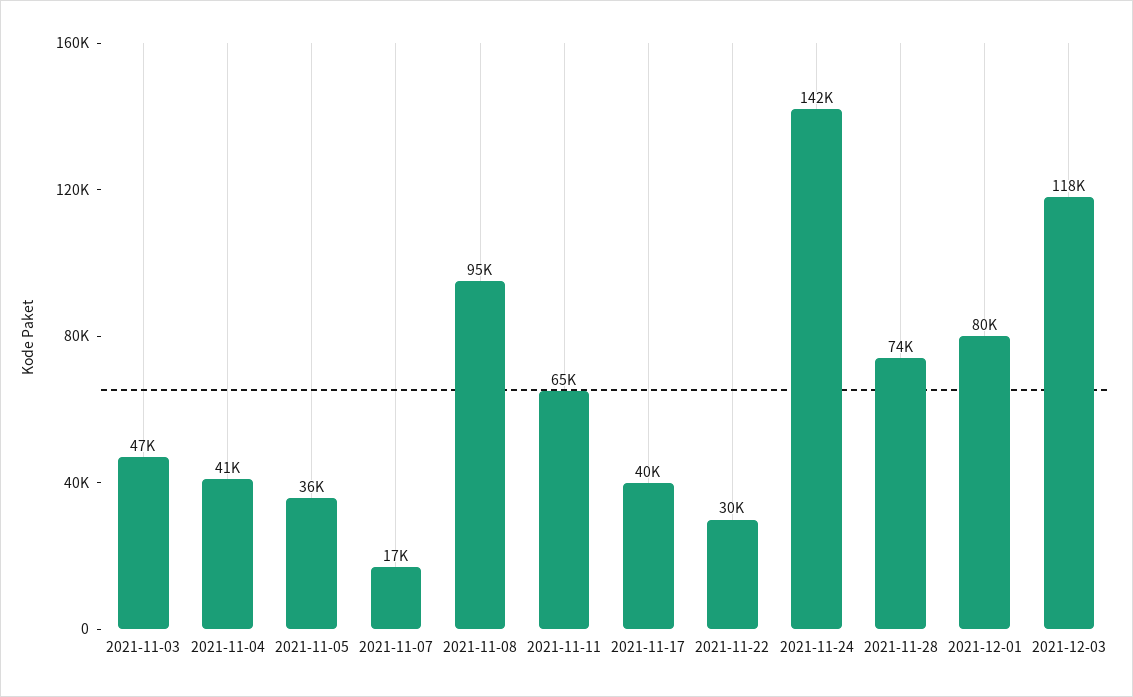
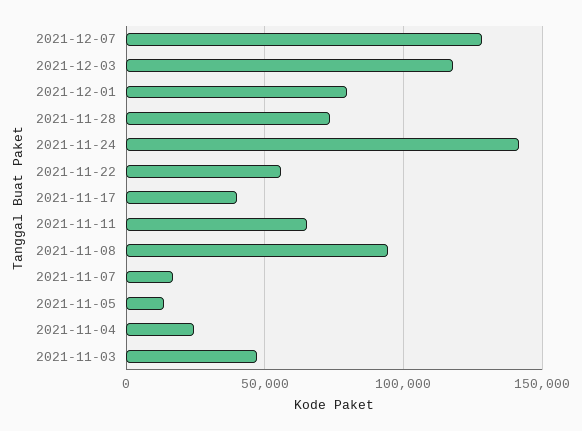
2021-11-04: 41000 -> 25000
2021-11-05: 36000 -> 15000
2021-11-22: 30000 -> 55000
2021-12-07: none -> 130000

